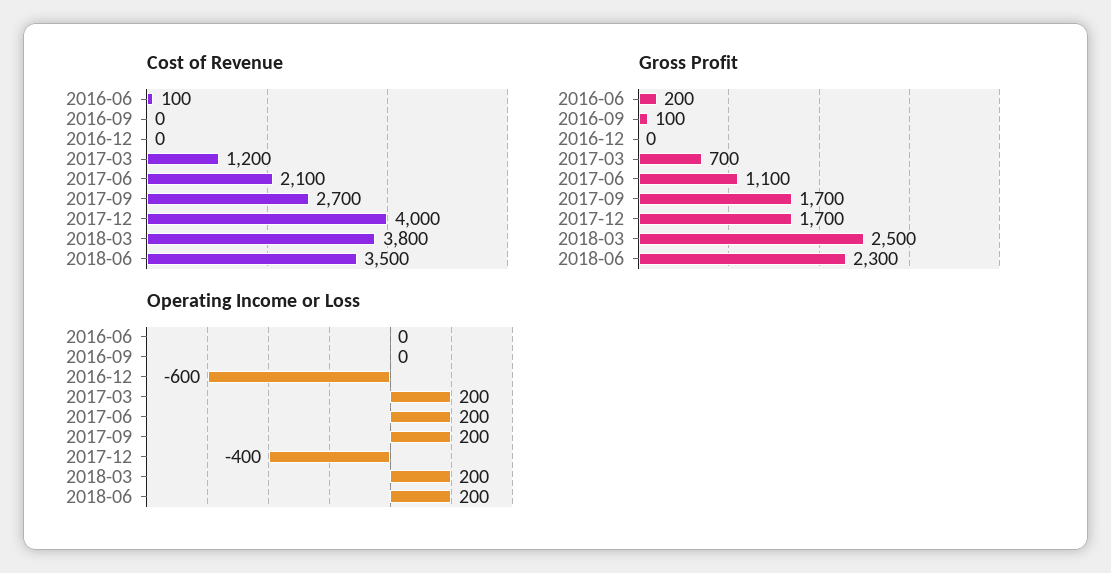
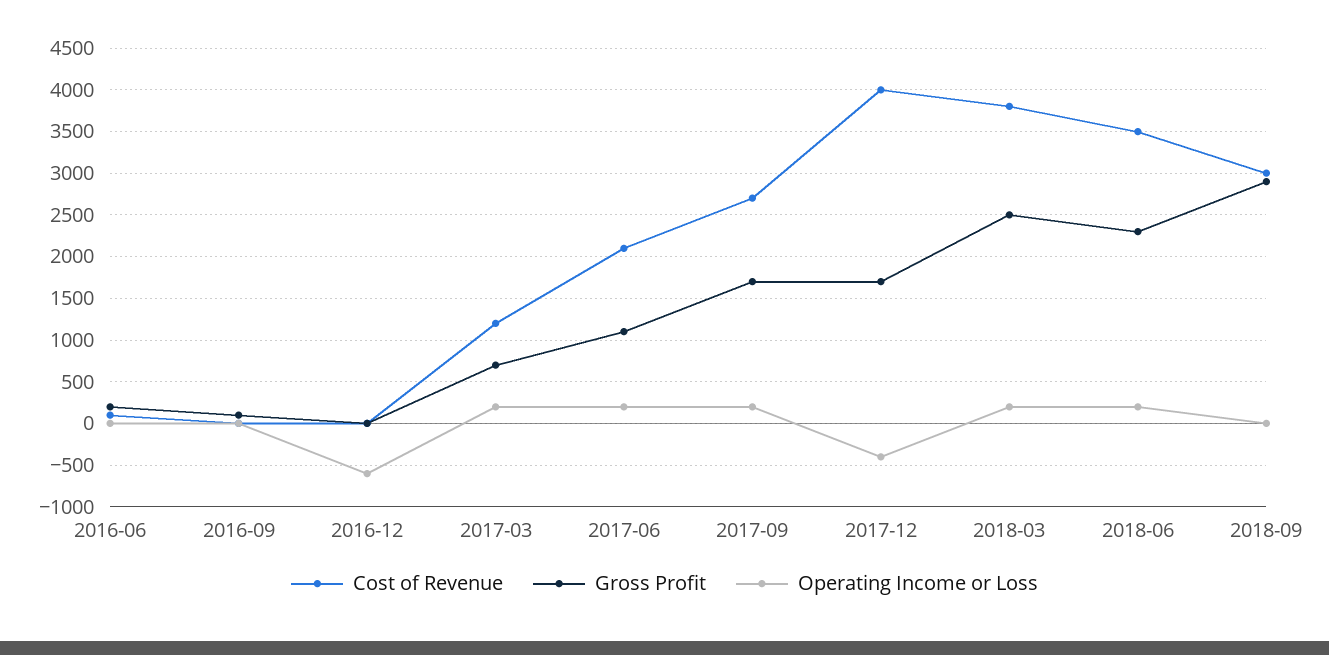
Cost of Revenue, 2018-09: none -> 3000
Gross Profit, 2018-09: none -> 2900
Operating Income or Loss, 2018-09: none -> 0

